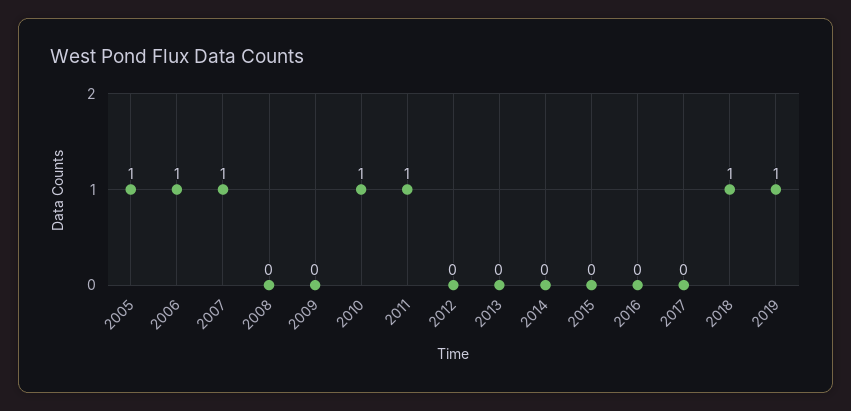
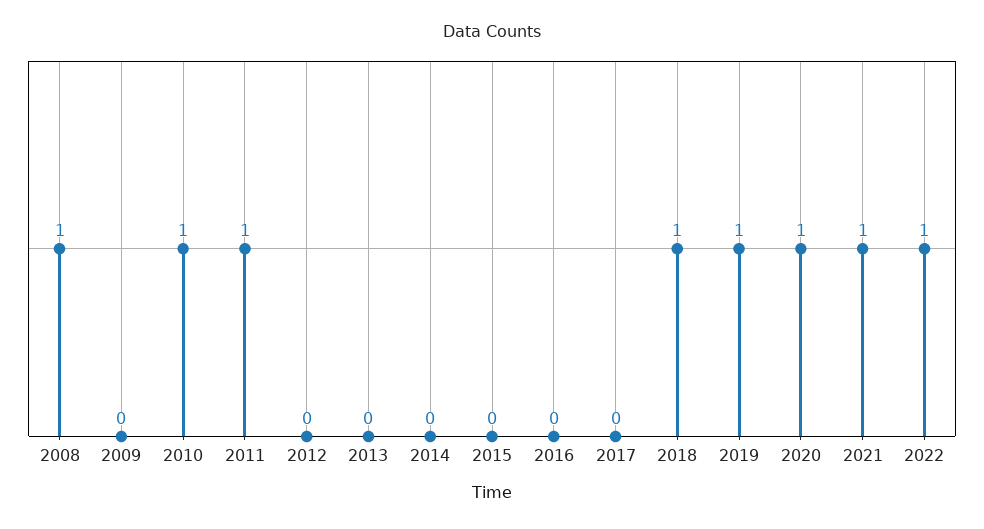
2005: 1 -> none
2006: 1 -> none
2007: 1 -> none
2008: 0 -> 1
2020: none -> 1
2021: none -> 1
2022: none -> 1

